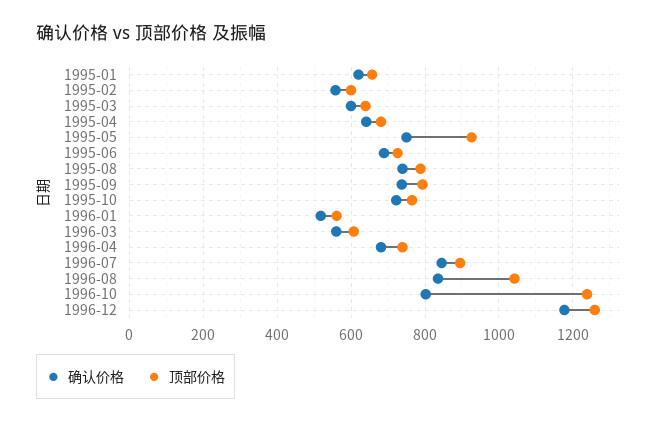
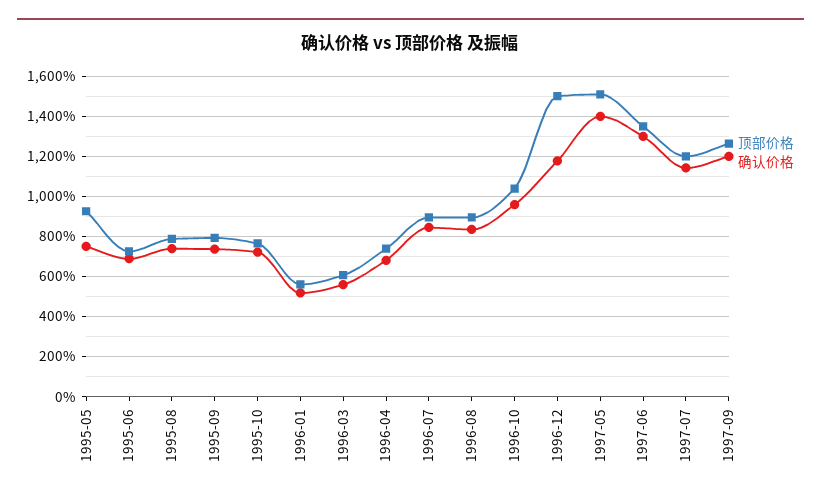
确认价格, 1995-01: 620 -> none
顶部价格, 1995-01: 660 -> none
确认价格, 1995-02: 560 -> none
顶部价格, 1995-02: 600 -> none
确认价格, 1995-03: 600 -> none
顶部价格, 1995-03: 640 -> none
确认价格, 1995-04: 640 -> none
顶部价格, 1995-04: 680 -> none
顶部价格, 1996-08: 1040 -> 900
确认价格, 1996-10: 800 -> 950
顶部价格, 1996-10: 1240 -> 1050
顶部价格, 1996-12: 1260 -> 1500
顶部价格, 1997-05: none -> 1500
确认价格, 1997-05: none -> 1400
顶部价格, 1997-06: none -> 1350
确认价格, 1997-06: none -> 1300
顶部价格, 1997-07: none -> 1200
确认价格, 1997-07: none -> 1150
顶部价格, 1997-09: none -> 1250
确认价格, 1997-09: none -> 1200

